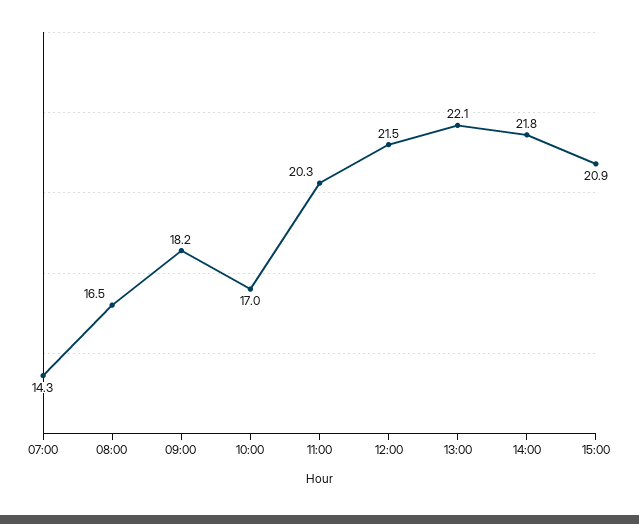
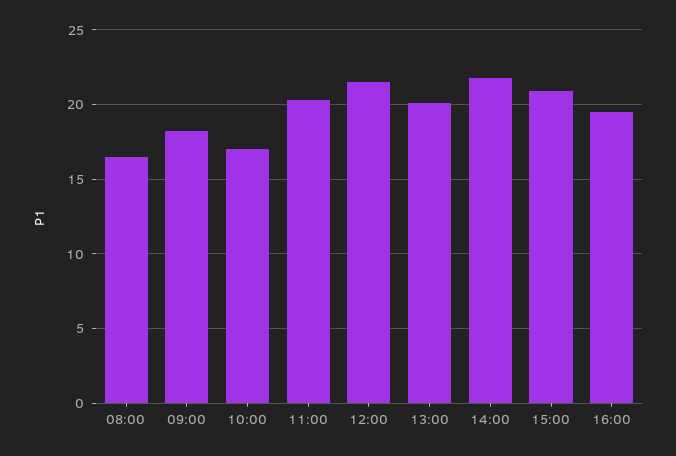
07:00: 14.3 -> none
13:00: 22.1 -> 20
16:00: none -> 19.5

